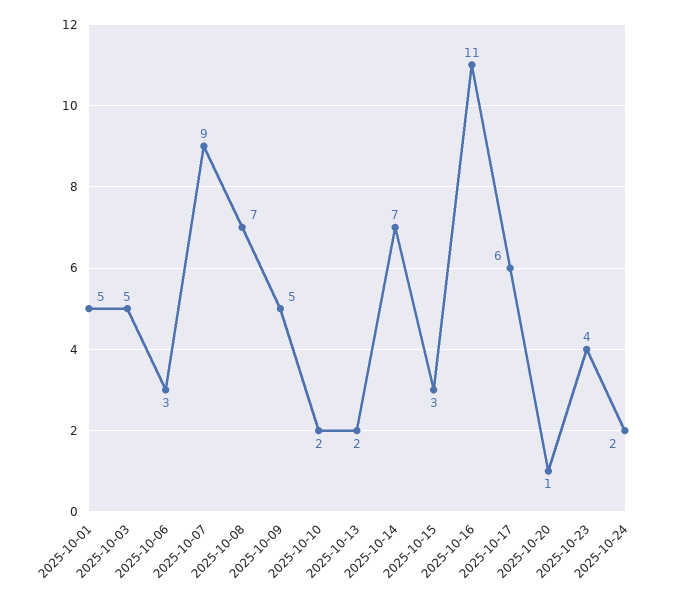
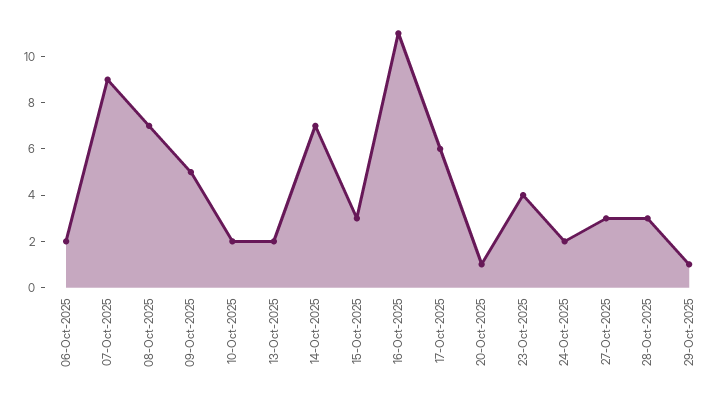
2025-10-01: 5 -> none
2025-10-03: 5 -> none
2025-10-06: 3 -> 2
27-Oct-2025: none -> 3
28-Oct-2025: none -> 3
29-Oct-2025: none -> 1

